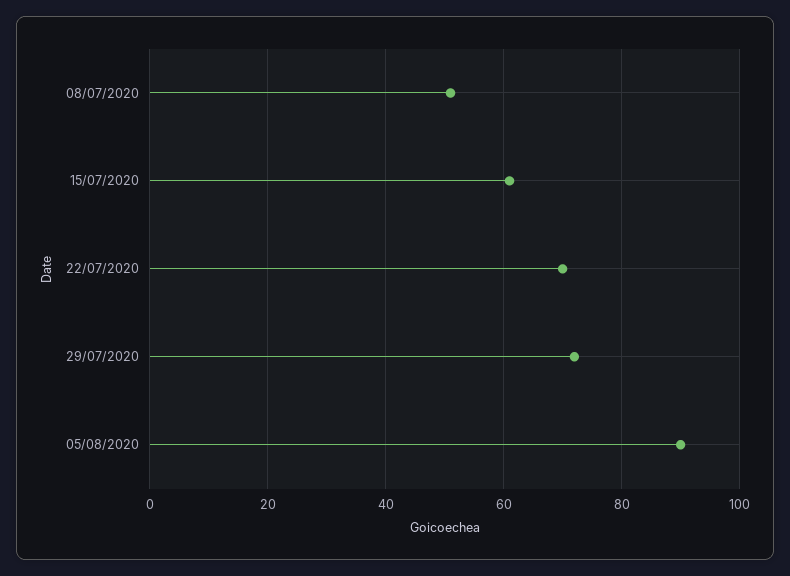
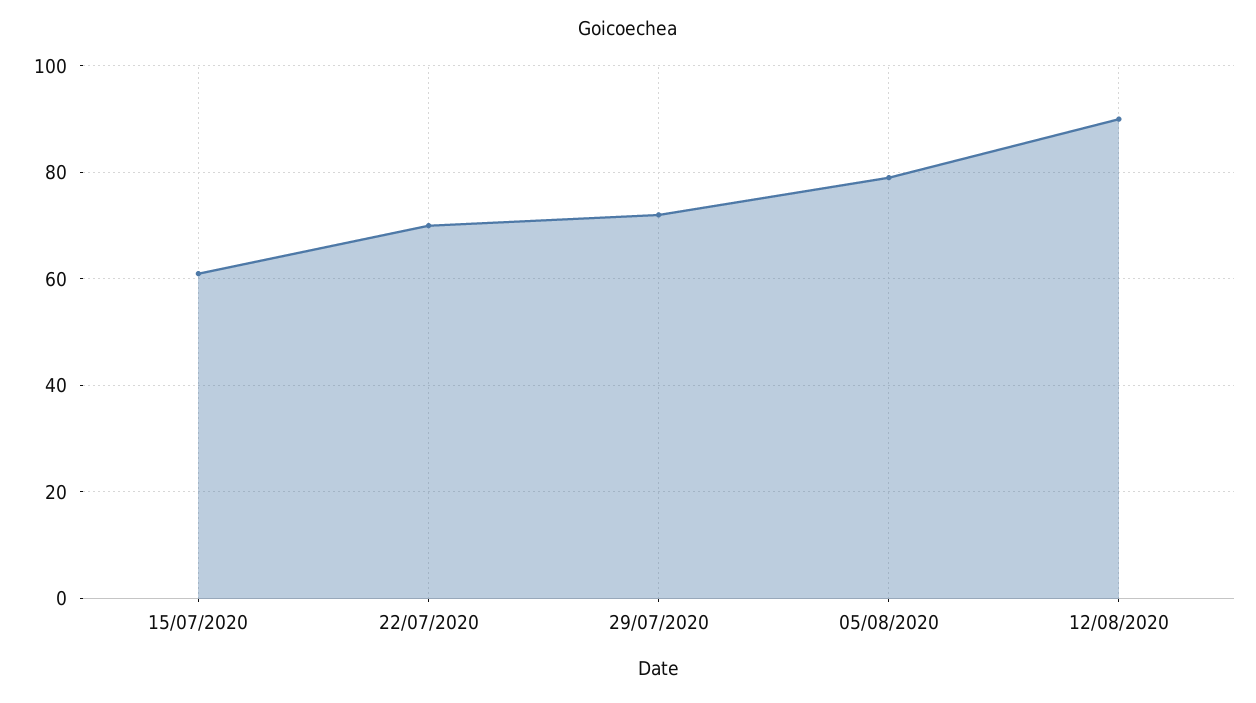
08/07/2020: 50 -> none
05/08/2020: 90 -> 80
12/08/2020: none -> 90

